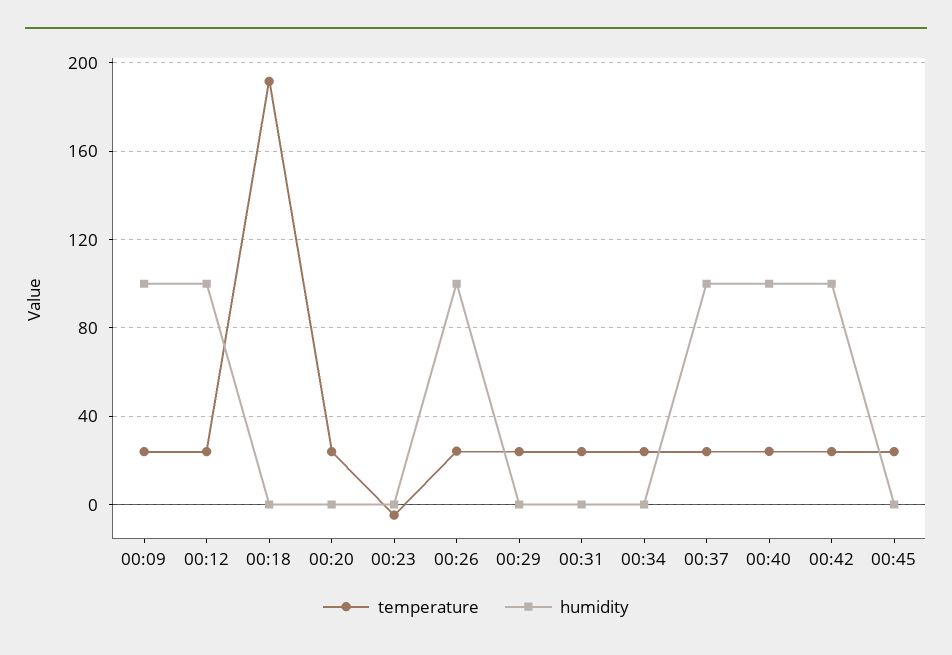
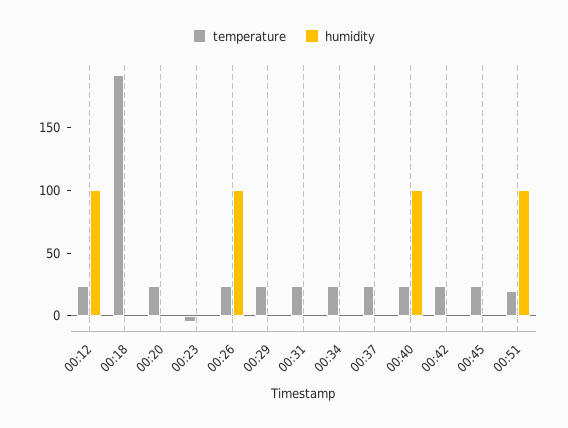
temperature, 00:09: 25 -> none
humidity, 00:09: 100 -> none
humidity, 00:37: 100 -> 0
humidity, 00:42: 100 -> 0
temperature, 00:51: none -> 20
humidity, 00:51: none -> 100

